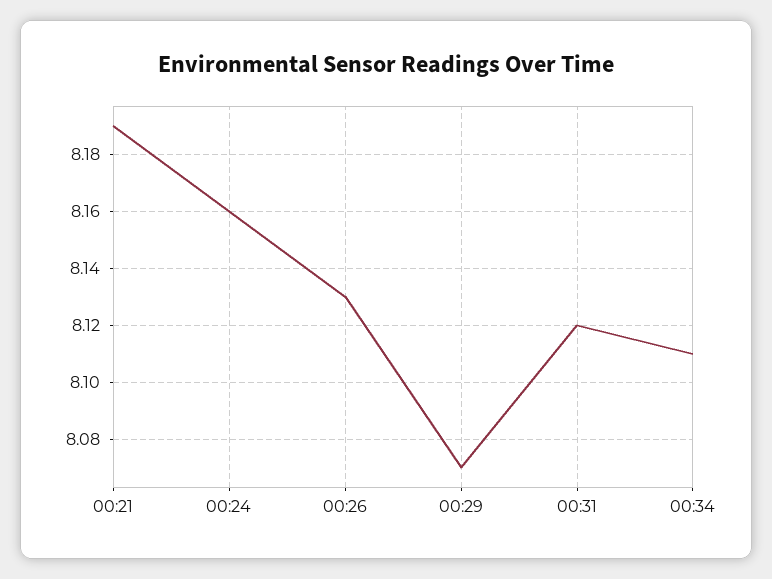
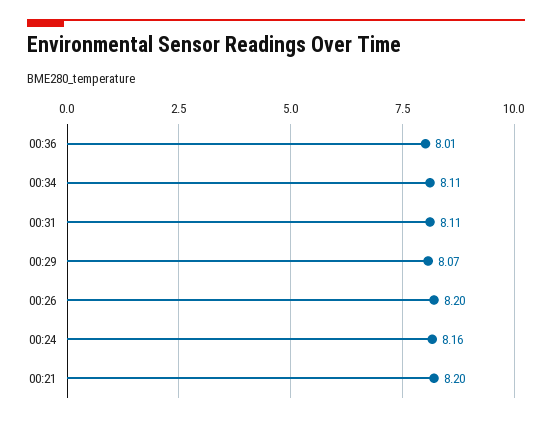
00:21: 8.19 -> 8.2
00:26: 8.13 -> 8.2
00:31: 8.12 -> 8.11
00:36: none -> 8.01

